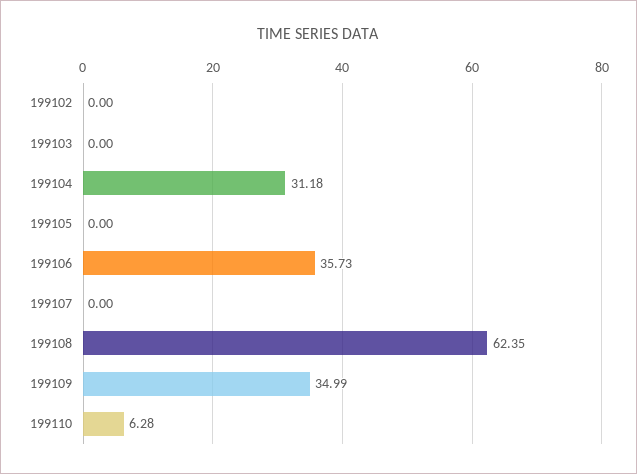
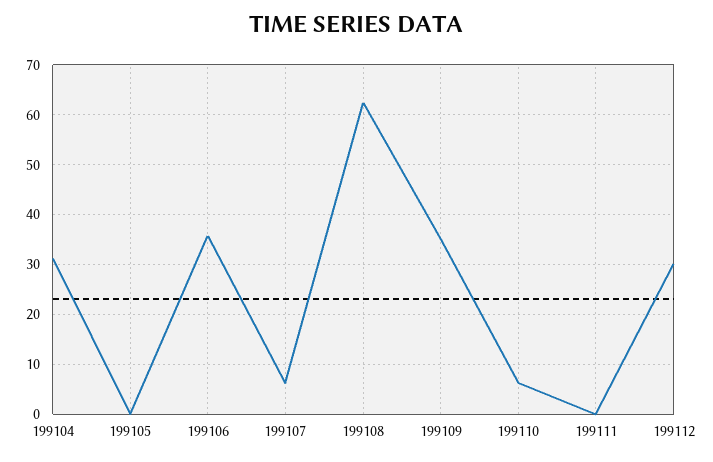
199102: 0 -> none
199103: 0 -> none
199107: 0 -> 6
199111: none -> 0
199112: none -> 30

